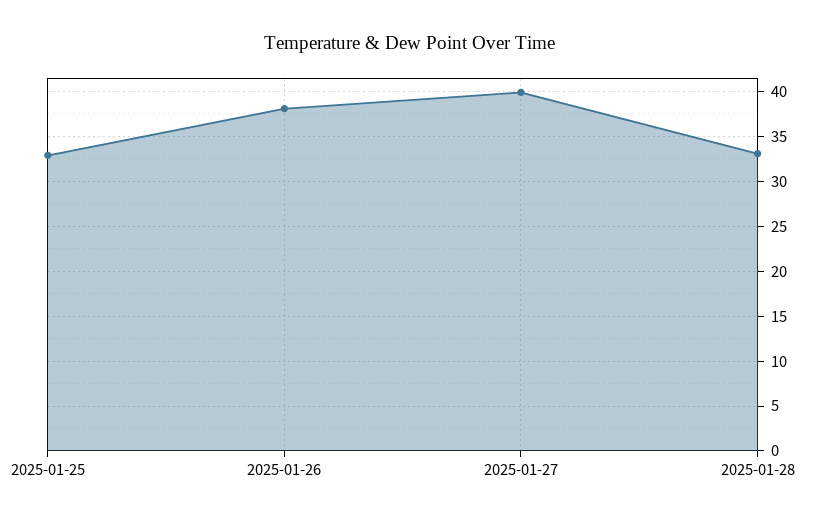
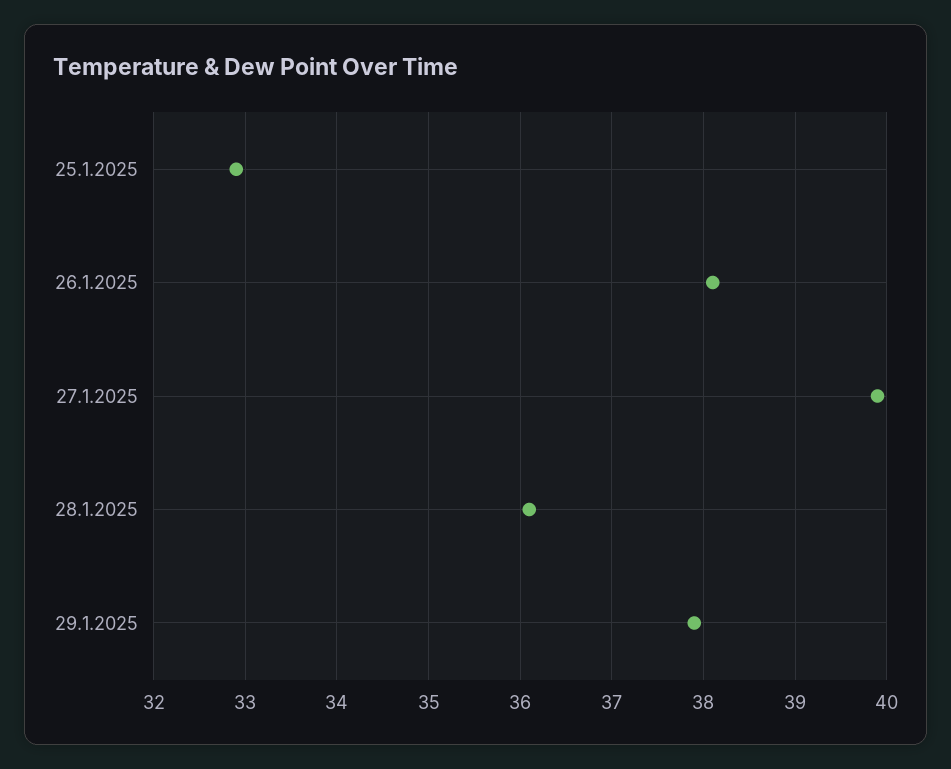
2025-01-28: 33 -> 36.1
29.1.2025: none -> 37.9

